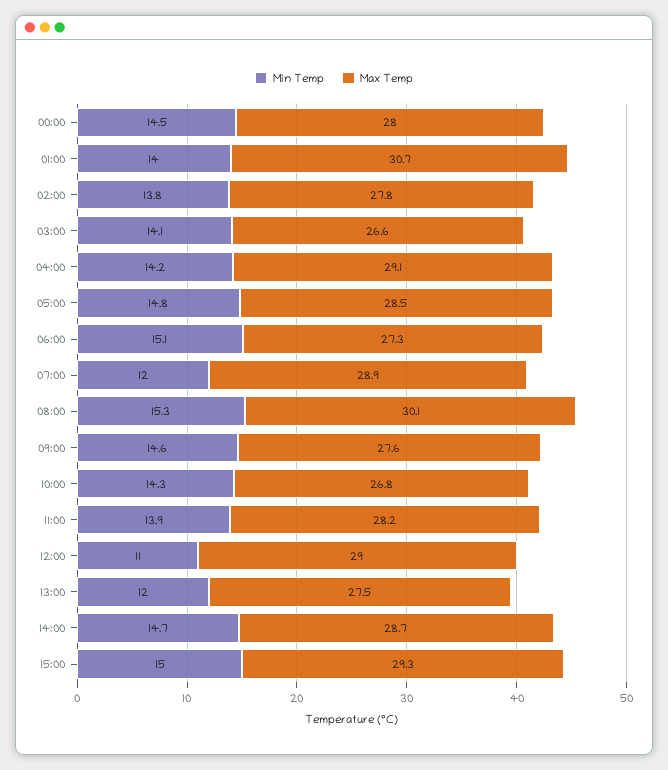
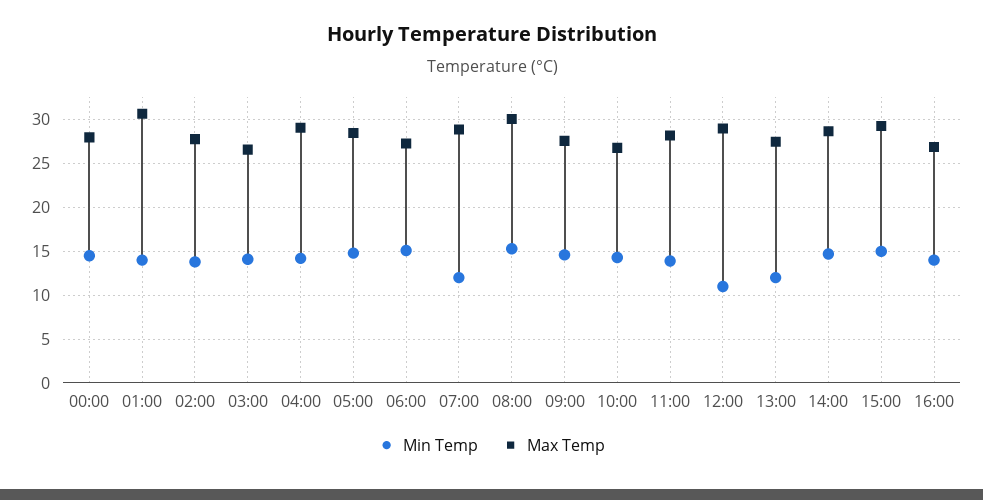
Min Temp, 16:00: none -> 14
Max Temp, 16:00: none -> 27

